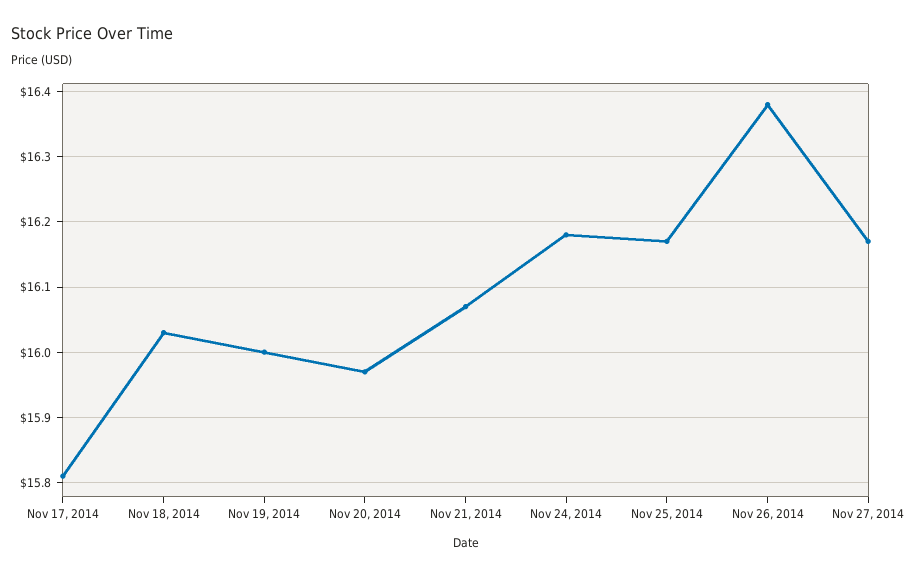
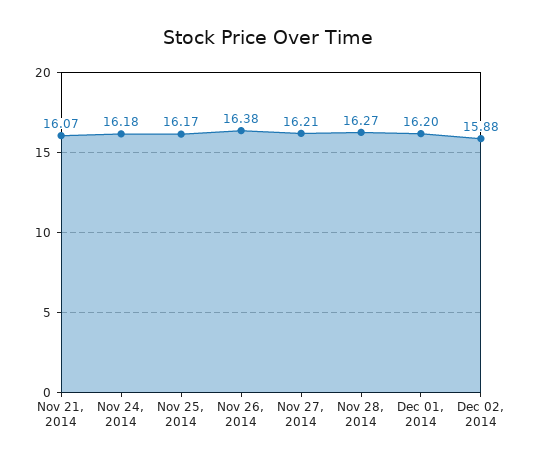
Nov 17, 2014: 15.81 -> none
Nov 18, 2014: 16.03 -> none
Nov 19, 2014: 16 -> none
Nov 20, 2014: 15.97 -> none
Nov 27, 2014: 16.17 -> 16.21
Nov 28, 2014: none -> 16.27
Dec 01, 2014: none -> 16.2
Dec 02, 2014: none -> 15.88

